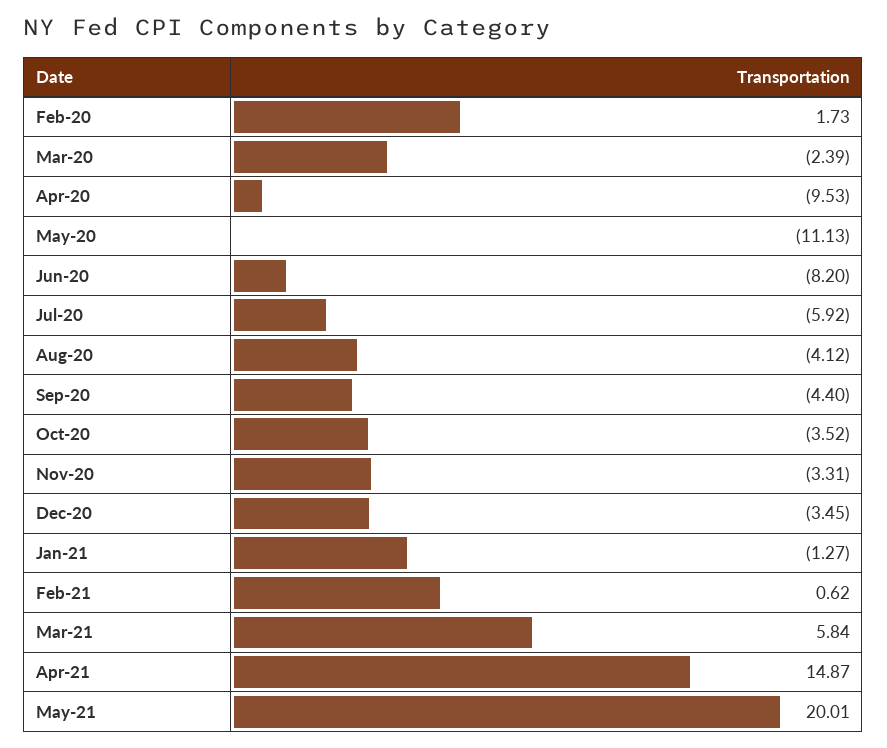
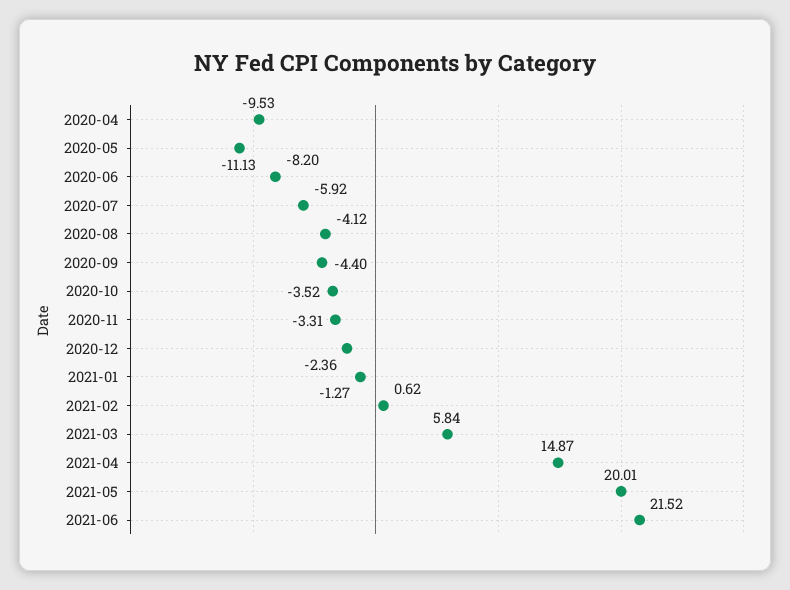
Feb-20: 1.73 -> none
Mar-20: -2.39 -> none
Dec-20: -3.45 -> -2.36
2021-06: none -> 21.52

